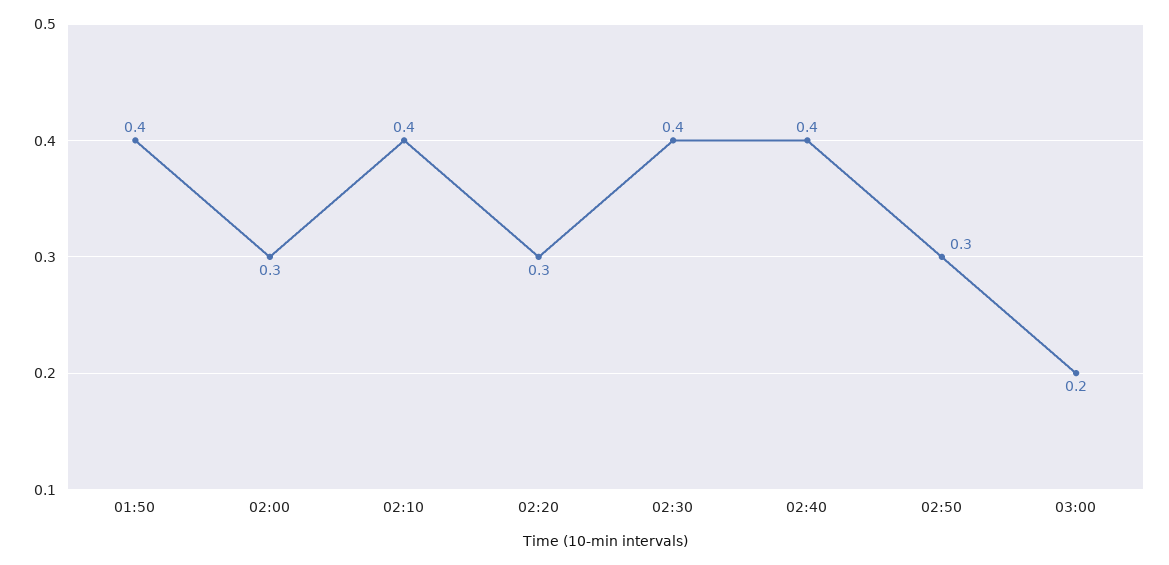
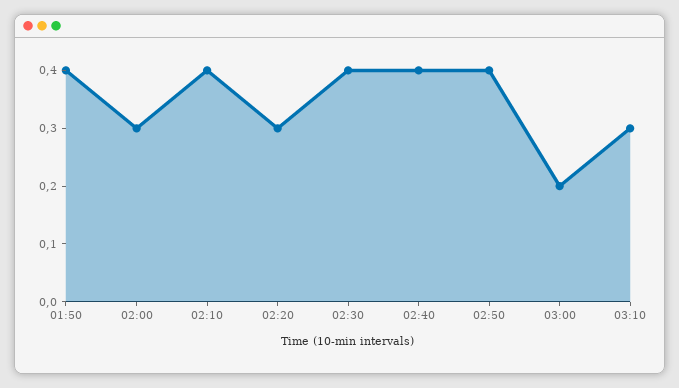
02:50: 0.3 -> 0.4
03:10: none -> 0.3

